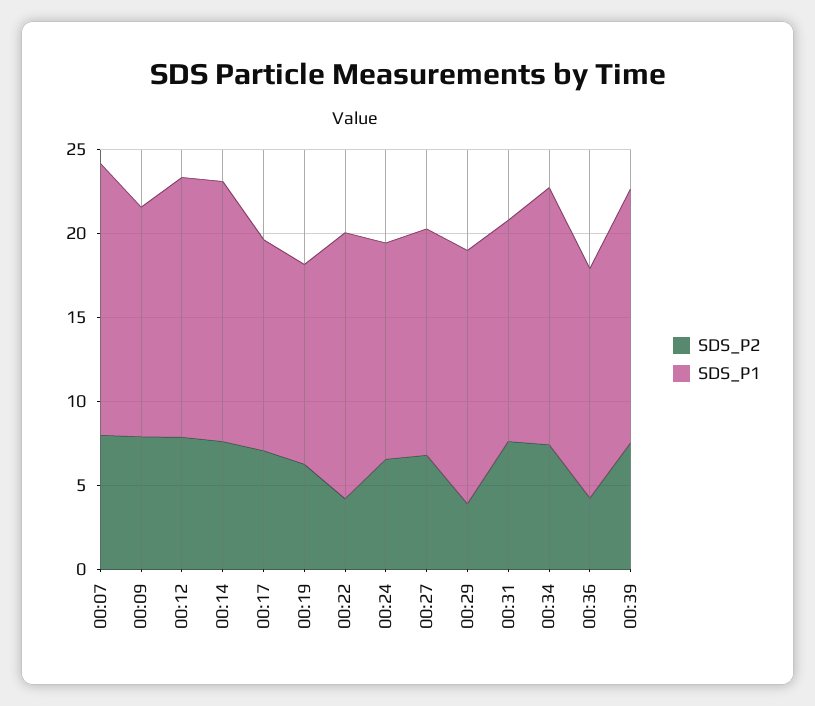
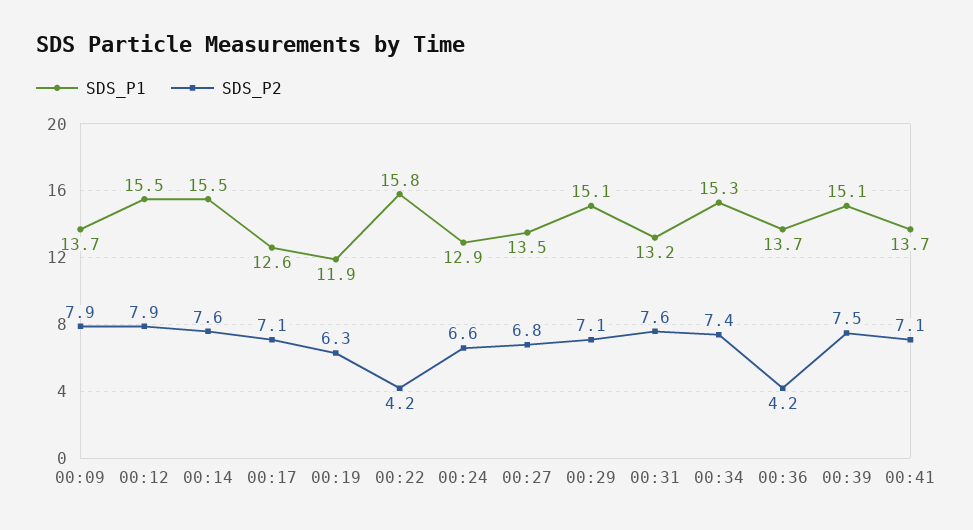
SDS_P2, 00:07: 8 -> none
SDS_P1, 00:07: 16 -> none
SDS_P2, 00:29: 4 -> 7.1
SDS_P1, 00:41: none -> 13.7
SDS_P2, 00:41: none -> 7.1

